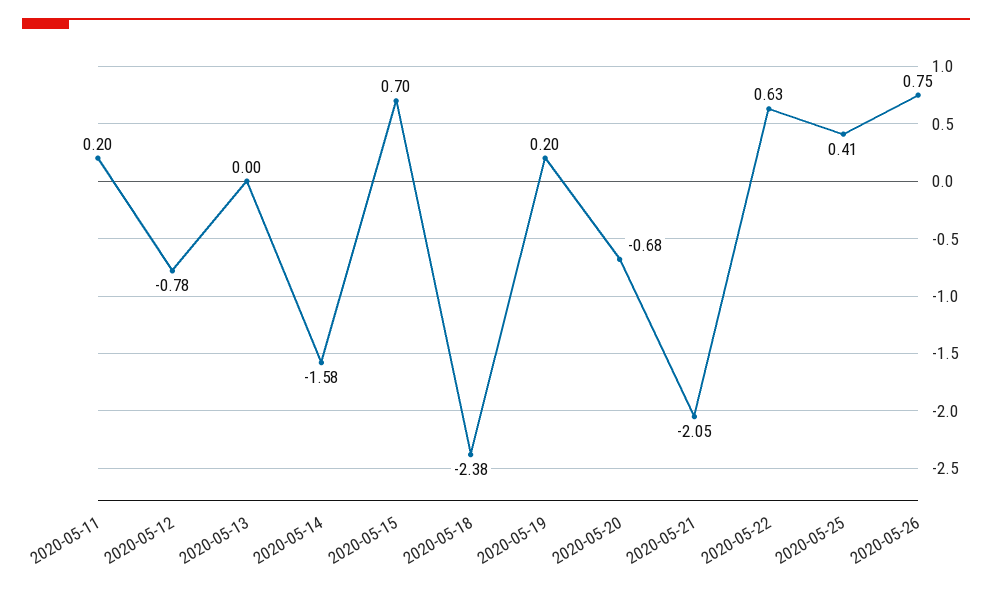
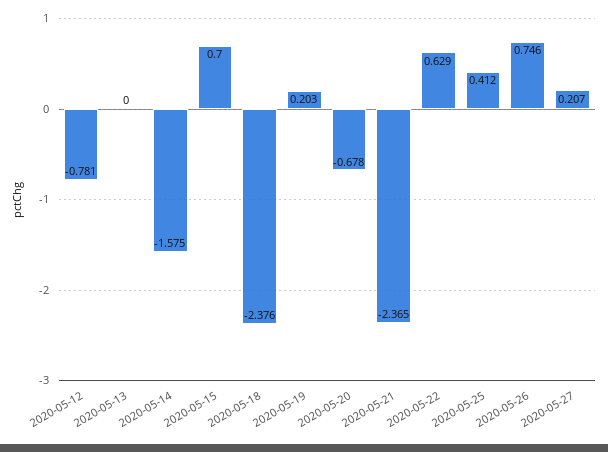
2020-05-11: 0.2 -> none
2020-05-21: -2.05 -> -2.365
2020-05-27: none -> 0.207

